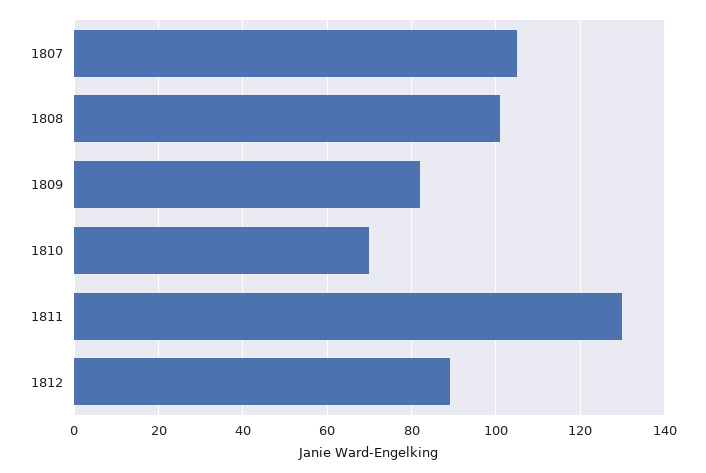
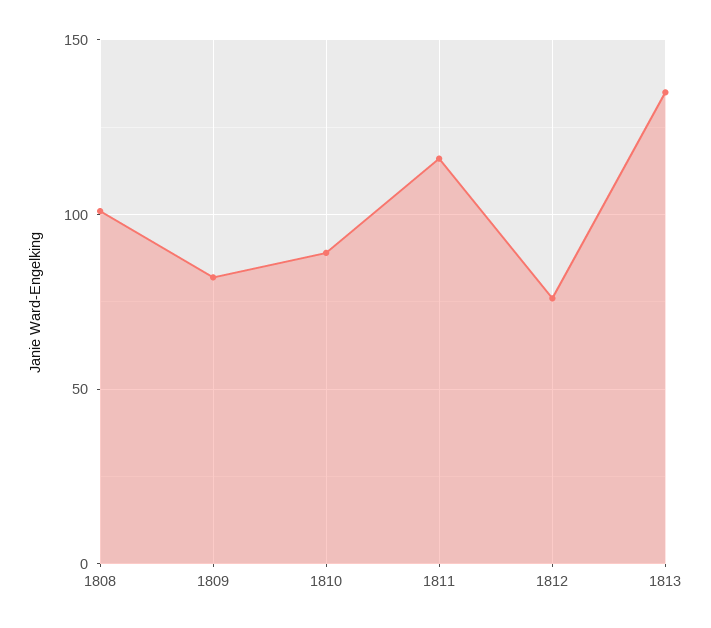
1807: 105 -> none
1810: 70 -> 90
1811: 130 -> 115
1812: 90 -> 75
1813: none -> 135

